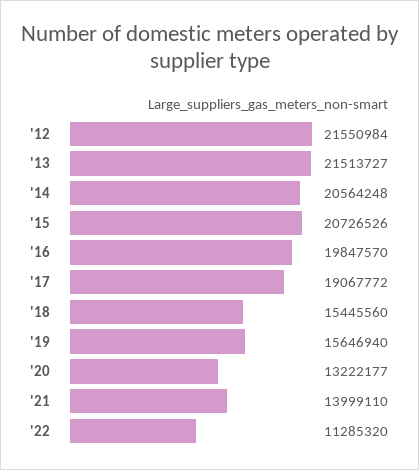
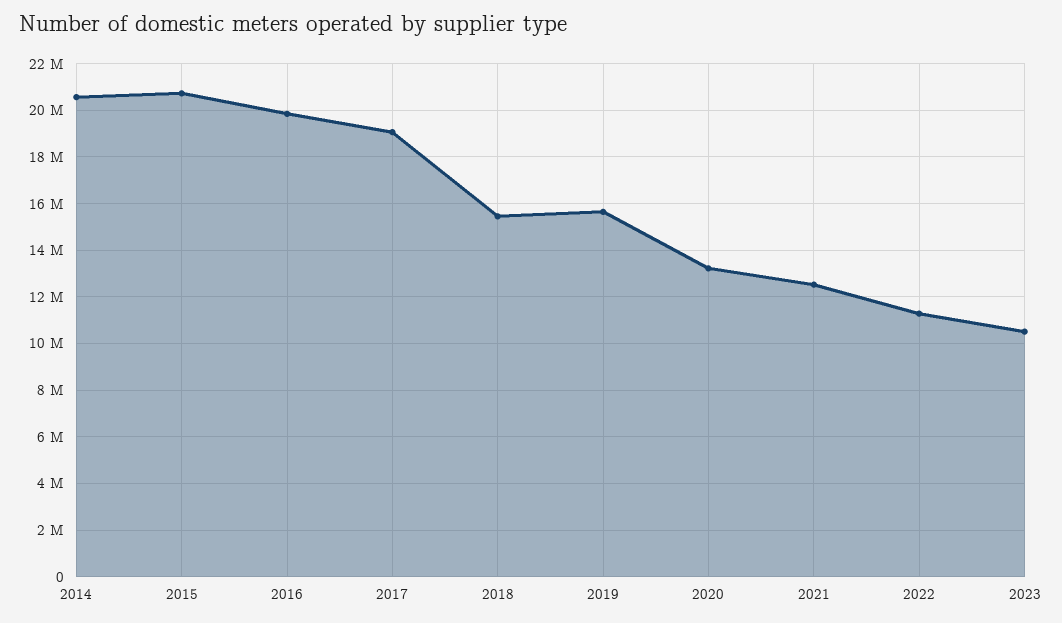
'12: 21550984 -> none
'13: 21513727 -> none
'21: 13999110 -> 12500000
2023: none -> 10500000

